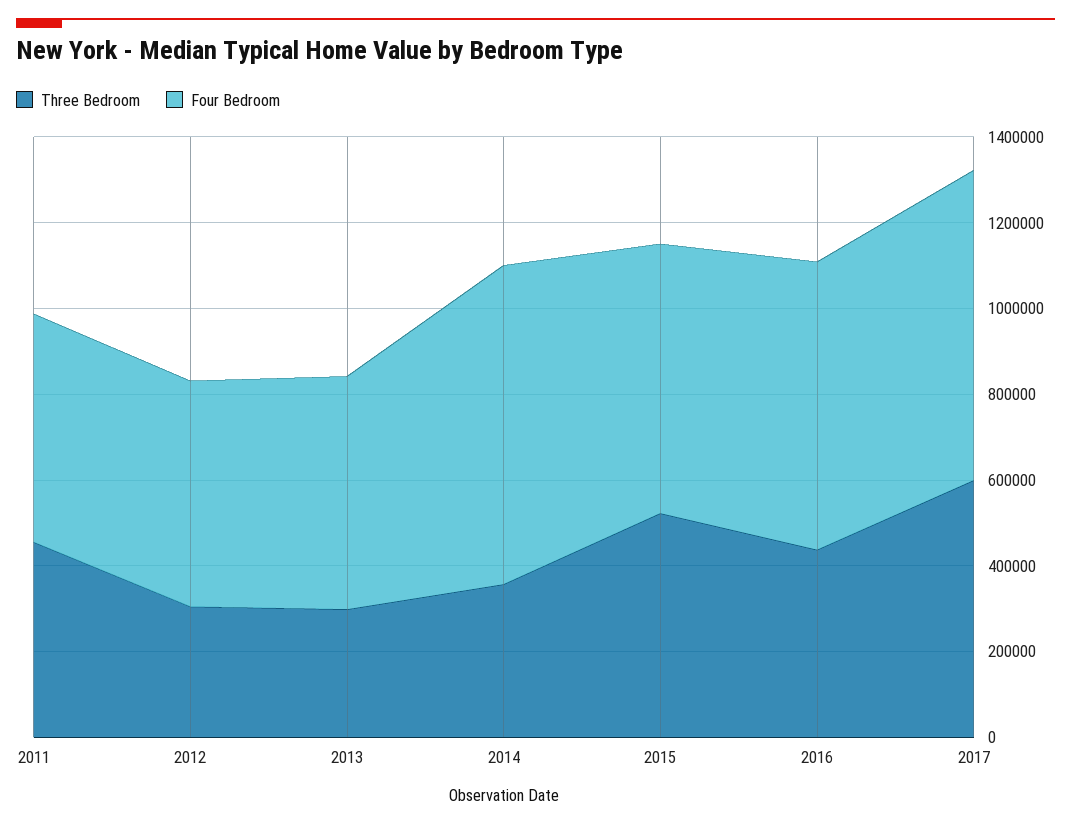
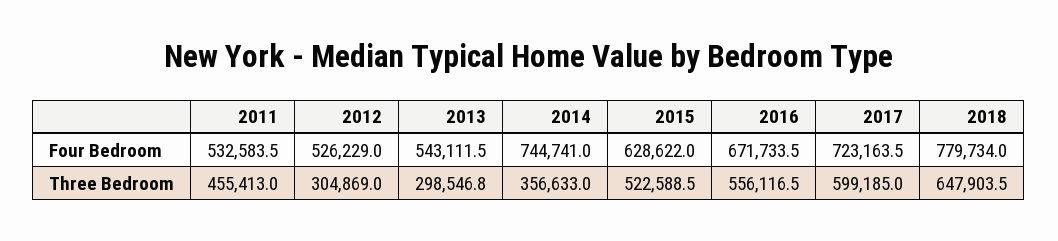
Three Bedroom, 2016: 450000 -> 556116.5
Four Bedroom, 2018: none -> 779734
Three Bedroom, 2018: none -> 647903.5

